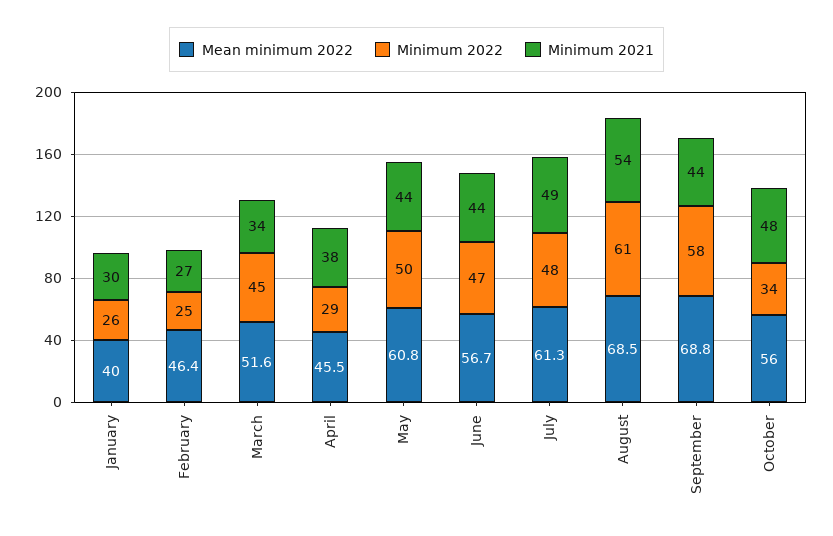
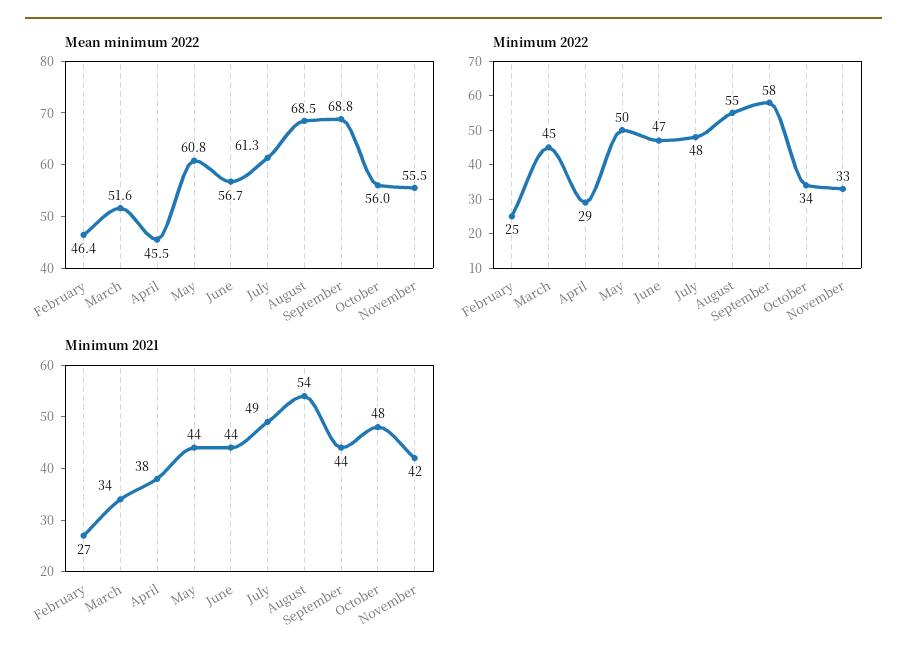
Mean minimum 2022, January: 40 -> none
Minimum 2022, January: 26 -> none
Minimum 2021, January: 30 -> none
Minimum 2022, August: 61 -> 55
Mean minimum 2022, November: none -> 55.5
Minimum 2022, November: none -> 33
Minimum 2021, November: none -> 42

